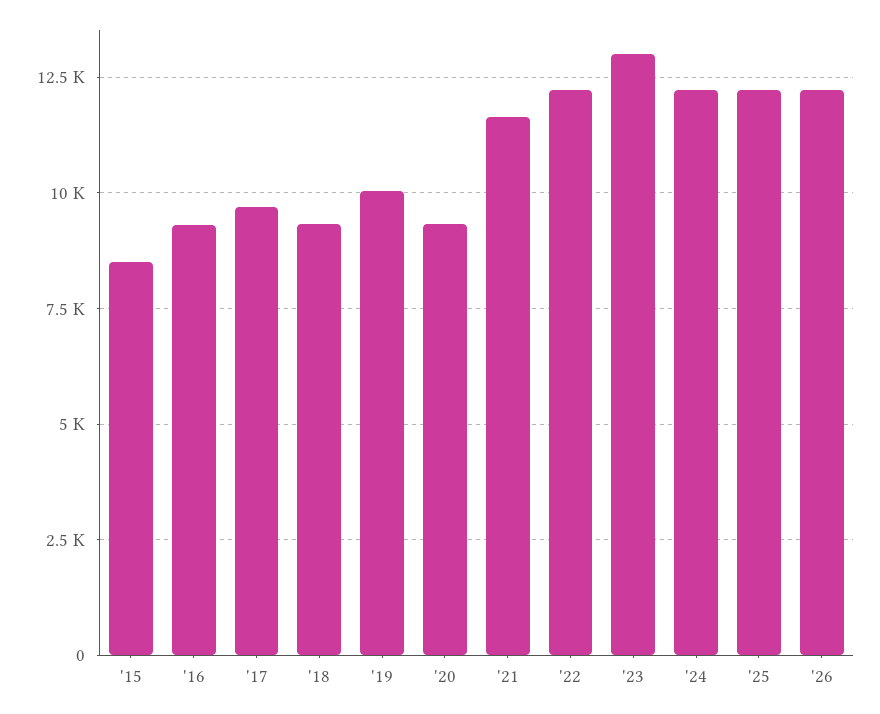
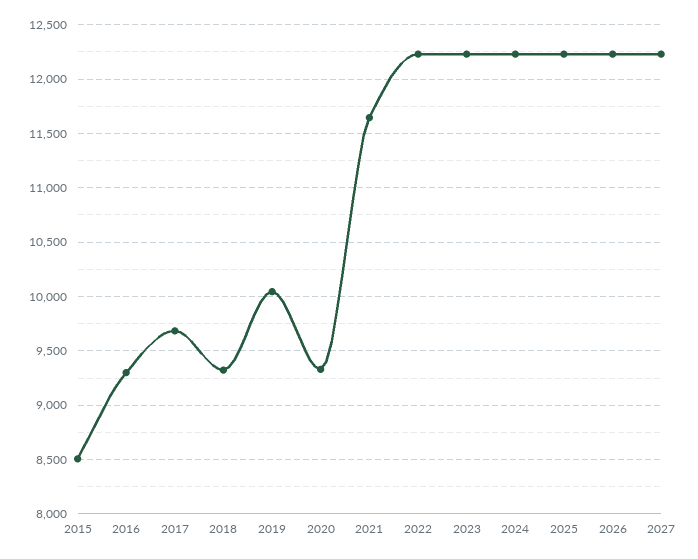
'23: 13000 -> 12200
2027: none -> 12200

